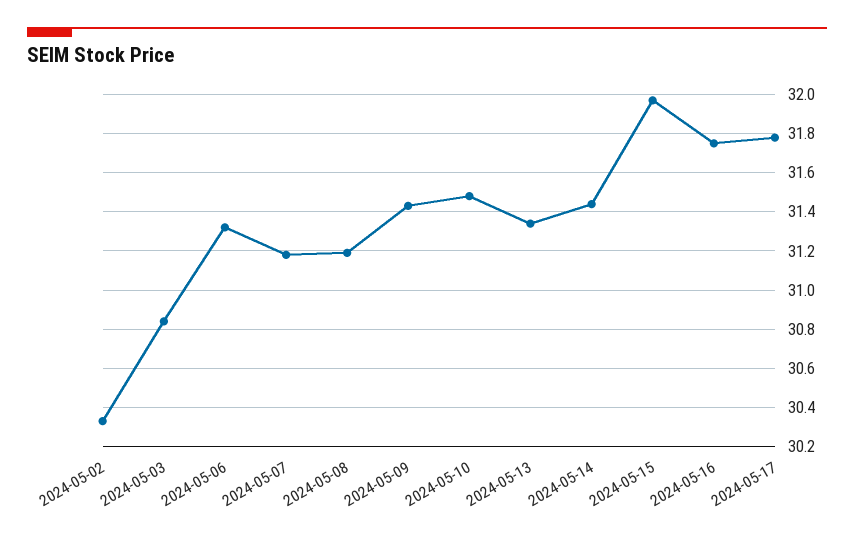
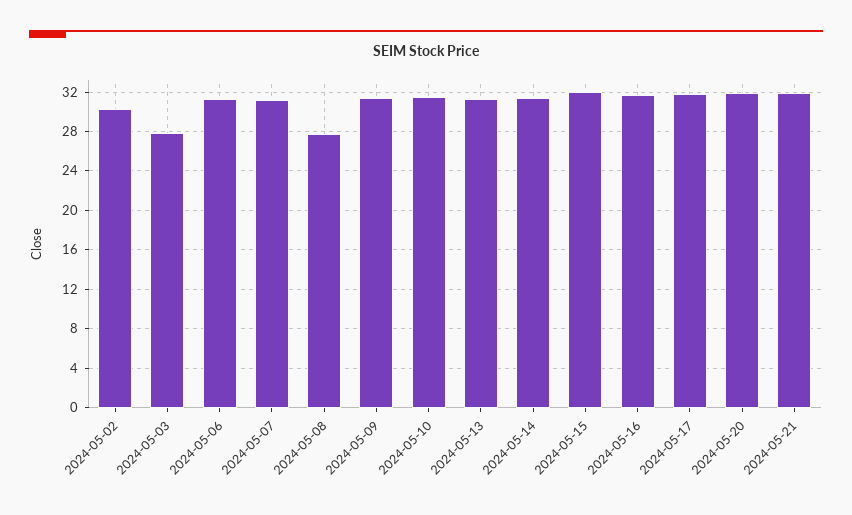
2024-05-03: 30.85 -> 28
2024-05-08: 31.2 -> 28
2024-05-20: none -> 32
2024-05-21: none -> 32

